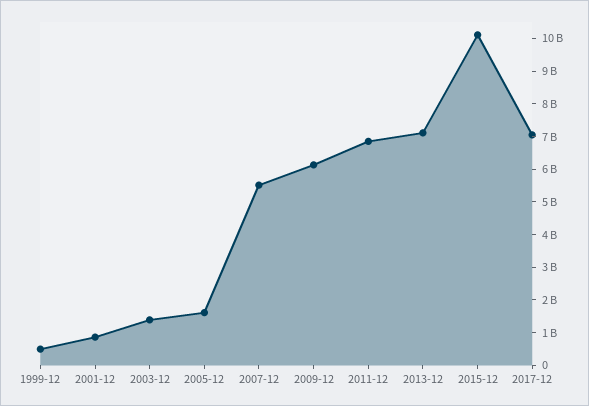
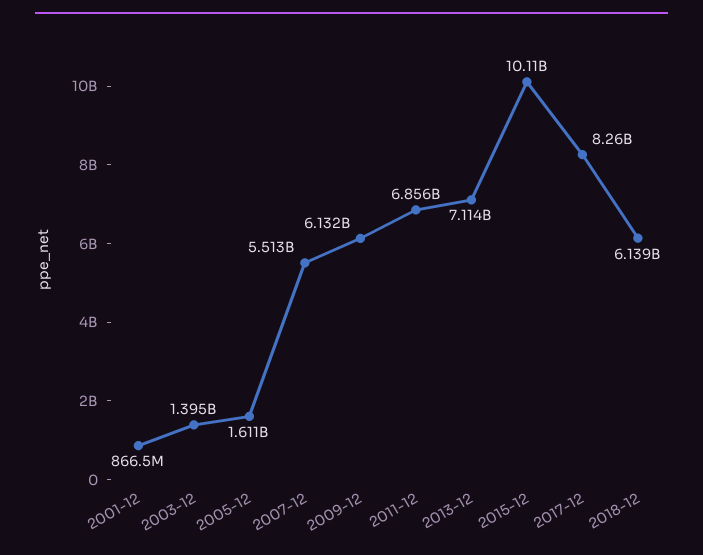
1999-12: 500000000 -> none
2017-12: 7000000000 -> 8260000000
2018-12: none -> 6139000000

